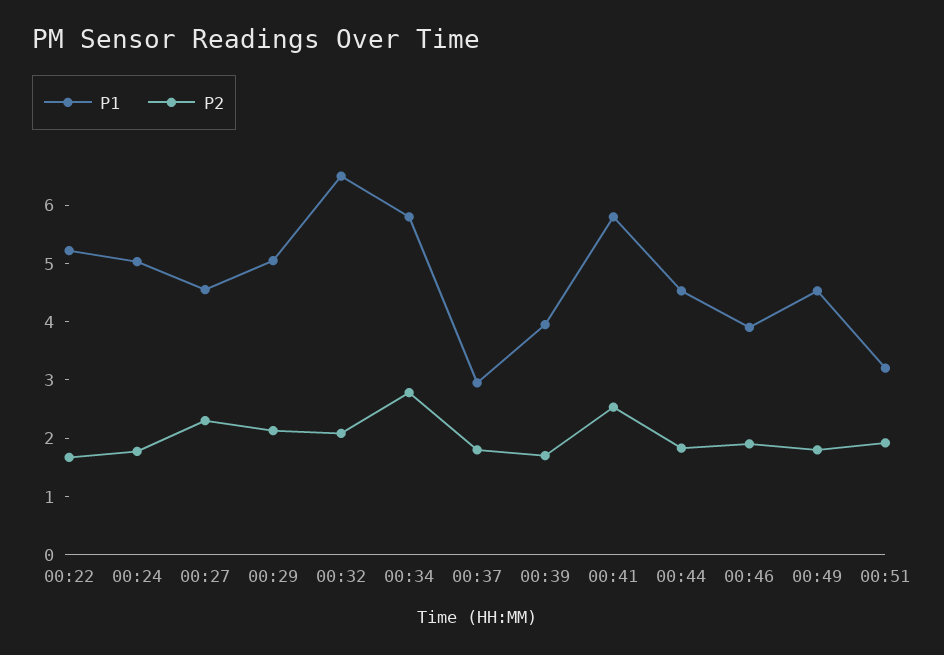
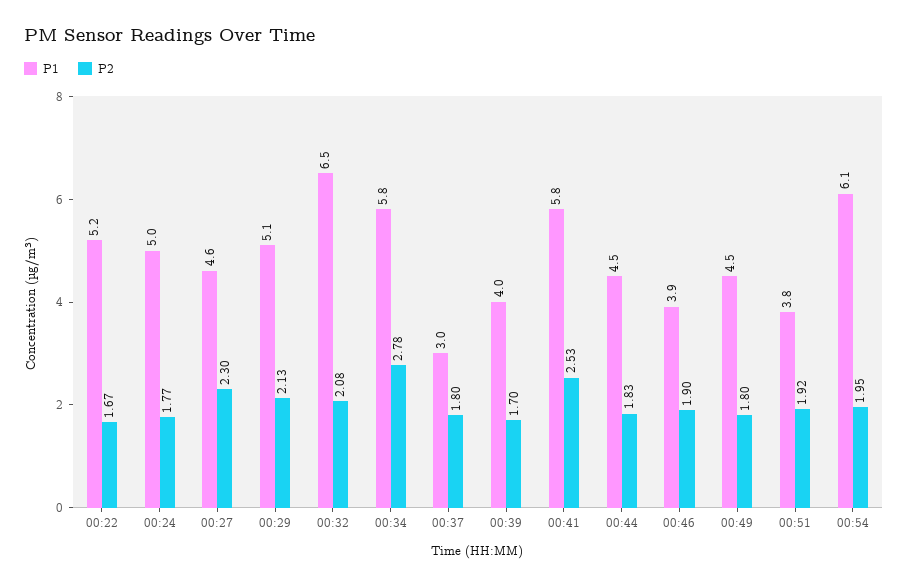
P1, 00:51: 3.2 -> 3.8
P1, 00:54: none -> 6.1
P2, 00:54: none -> 1.95

